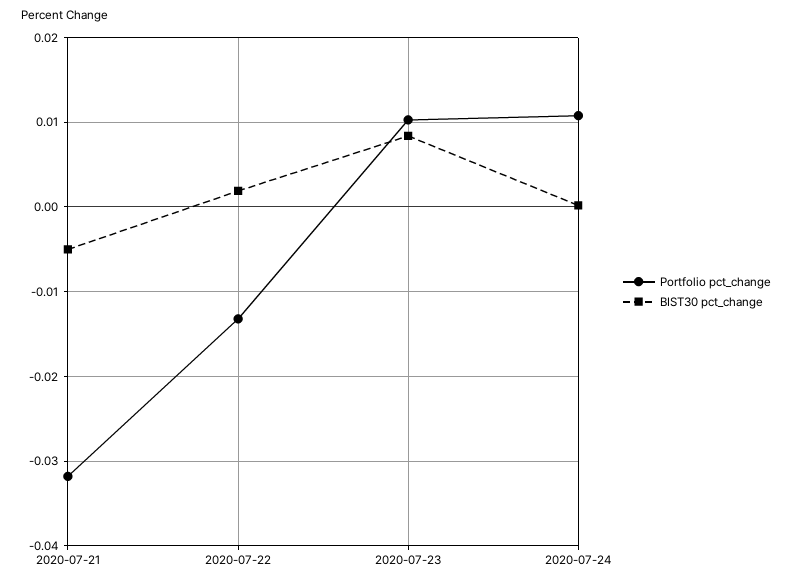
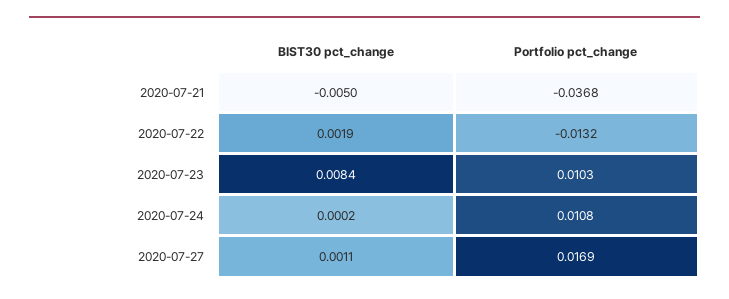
Portfolio pct_change, 2020-07-21: -0.032 -> -0.0368
BIST30 pct_change, 2020-07-27: none -> 0.0011
Portfolio pct_change, 2020-07-27: none -> 0.0169

